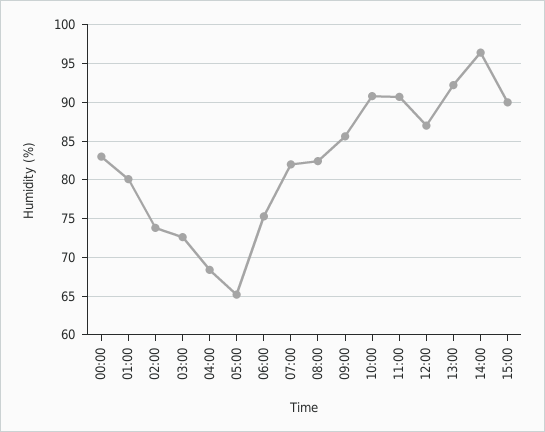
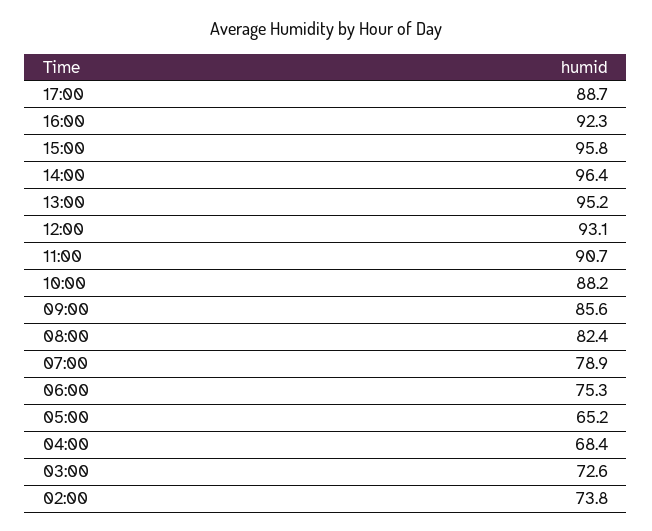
00:00: 83 -> none
01:00: 80 -> none
07:00: 82 -> 78.9
10:00: 91 -> 88.2
12:00: 87 -> 93.1
13:00: 92 -> 95.2
15:00: 90 -> 95.8
17:00: none -> 88.7
16:00: none -> 92.3

